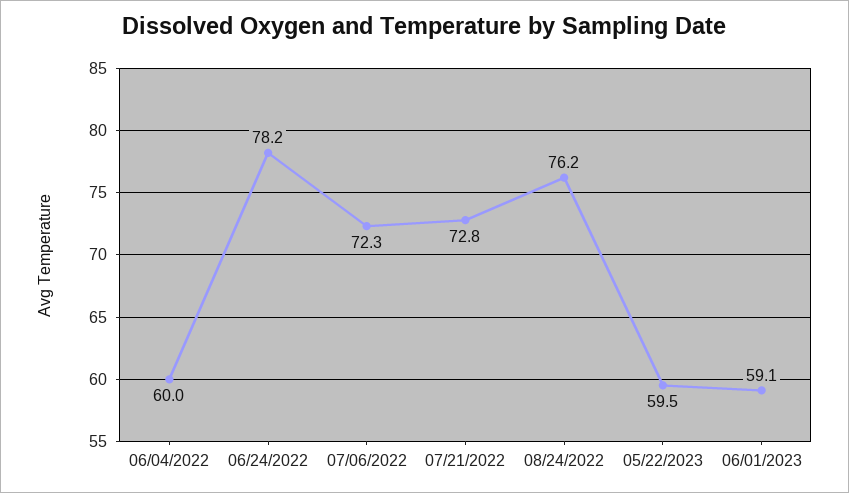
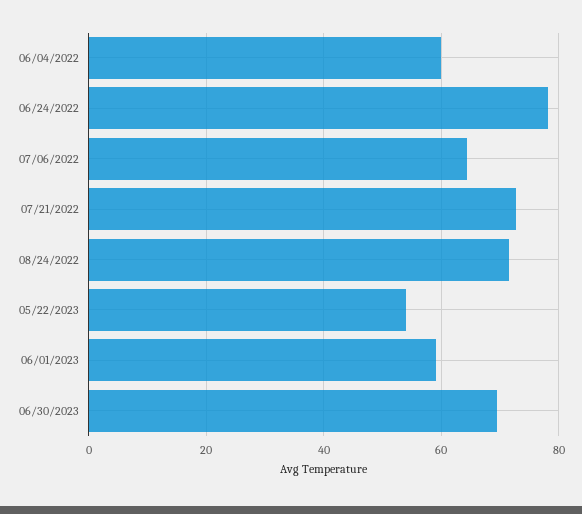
07/06/2022: 72.3 -> 64
08/24/2022: 76.2 -> 72
05/22/2023: 59.5 -> 54
06/30/2023: none -> 70

